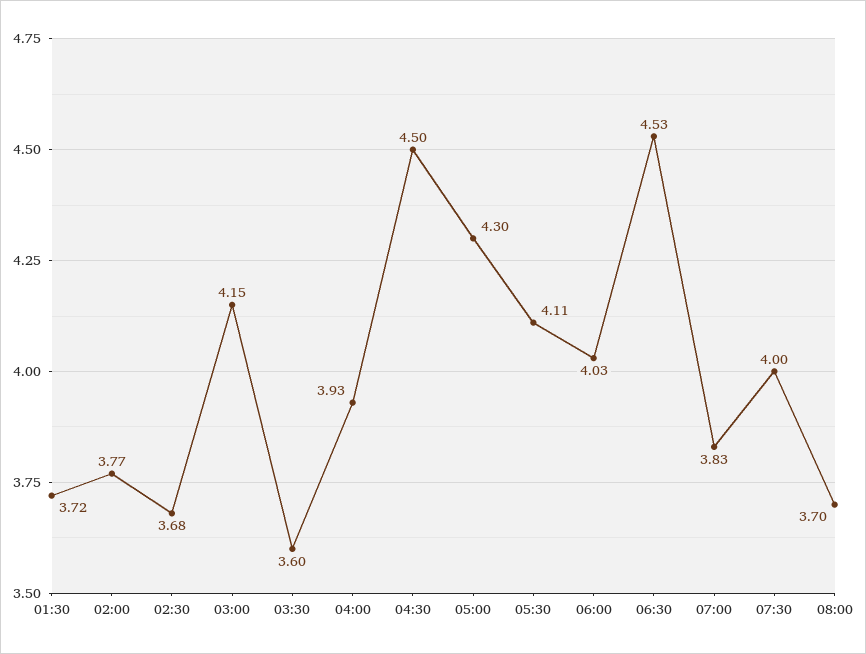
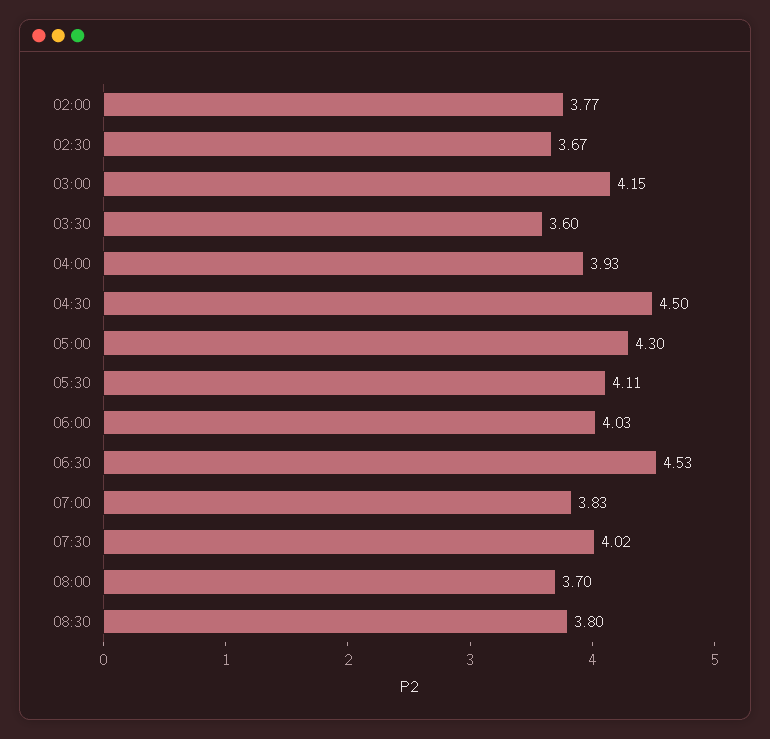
01:30: 3.72 -> none
02:30: 3.68 -> 3.67
07:30: 4 -> 4.02
08:30: none -> 3.8

